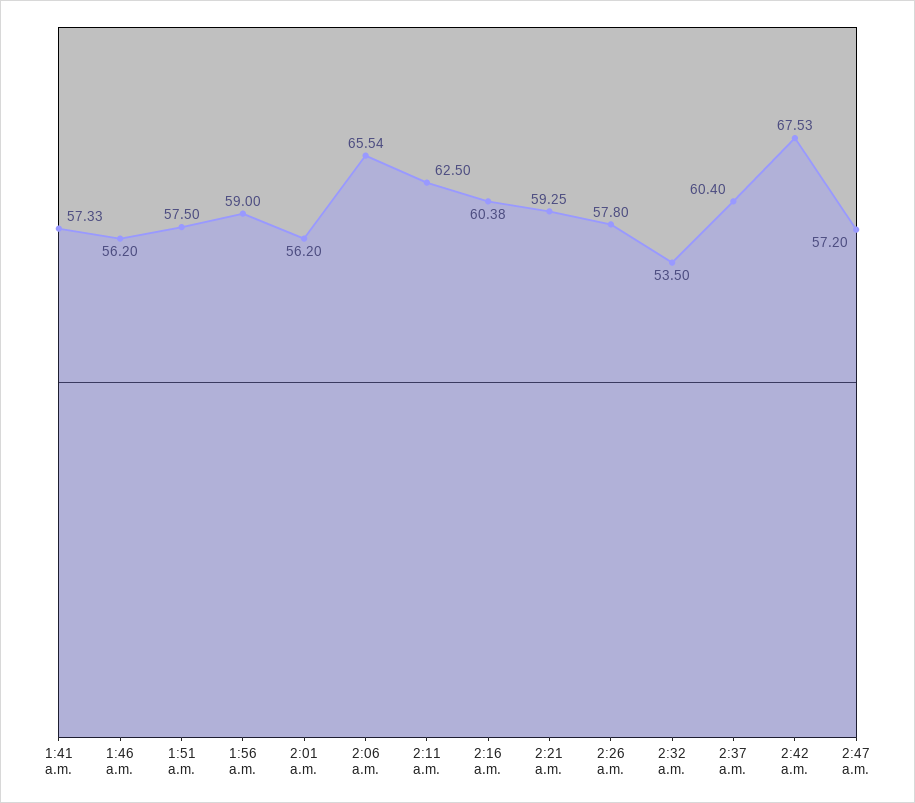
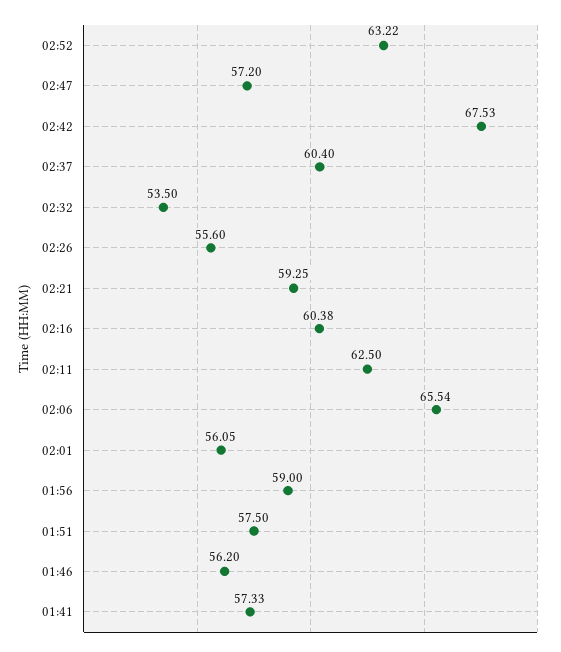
2:01 a.m.: 56.2 -> 56.05
2:26 a.m.: 57.8 -> 55.6
02:52: none -> 63.22

